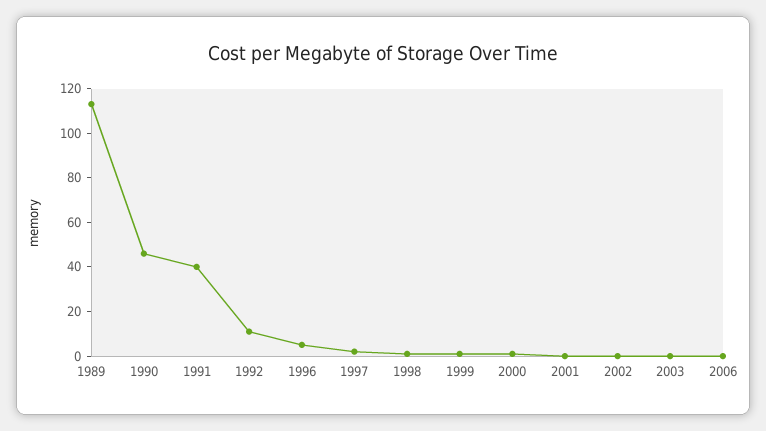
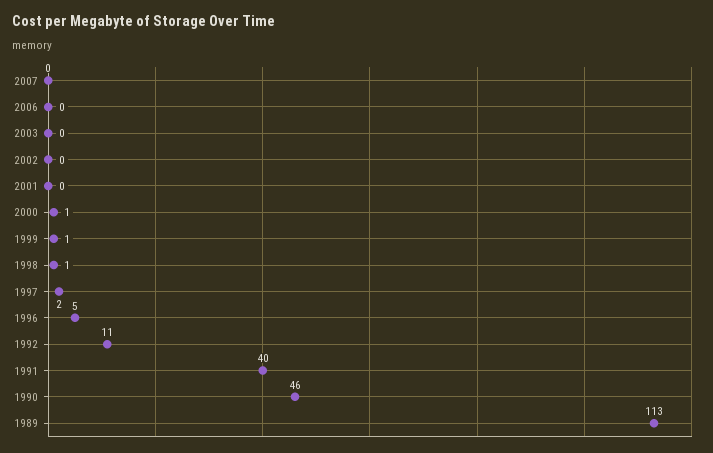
2007: none -> 0

